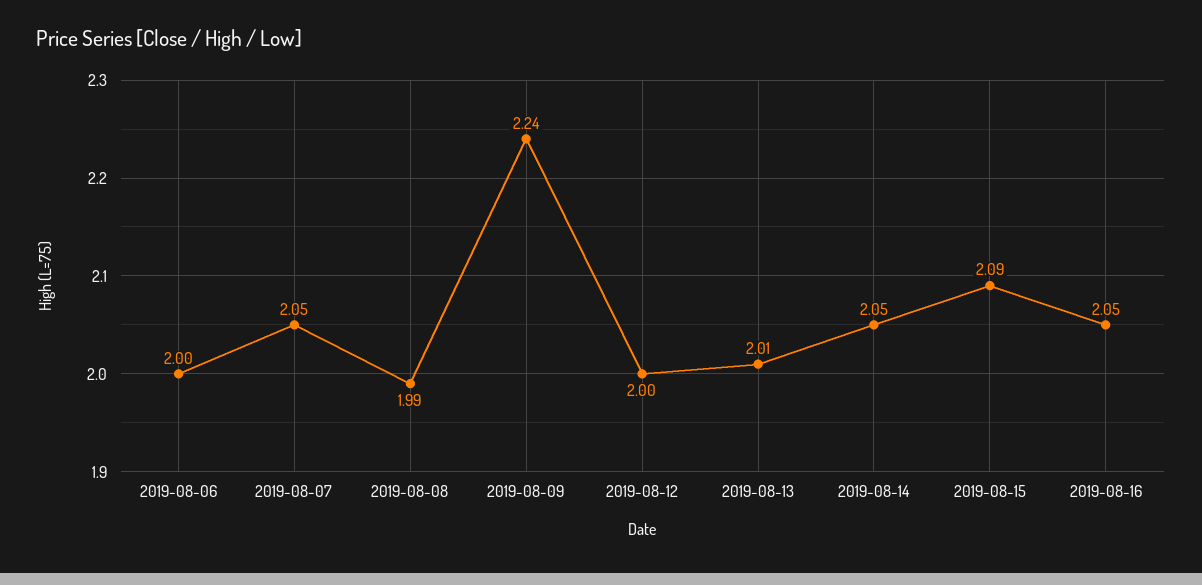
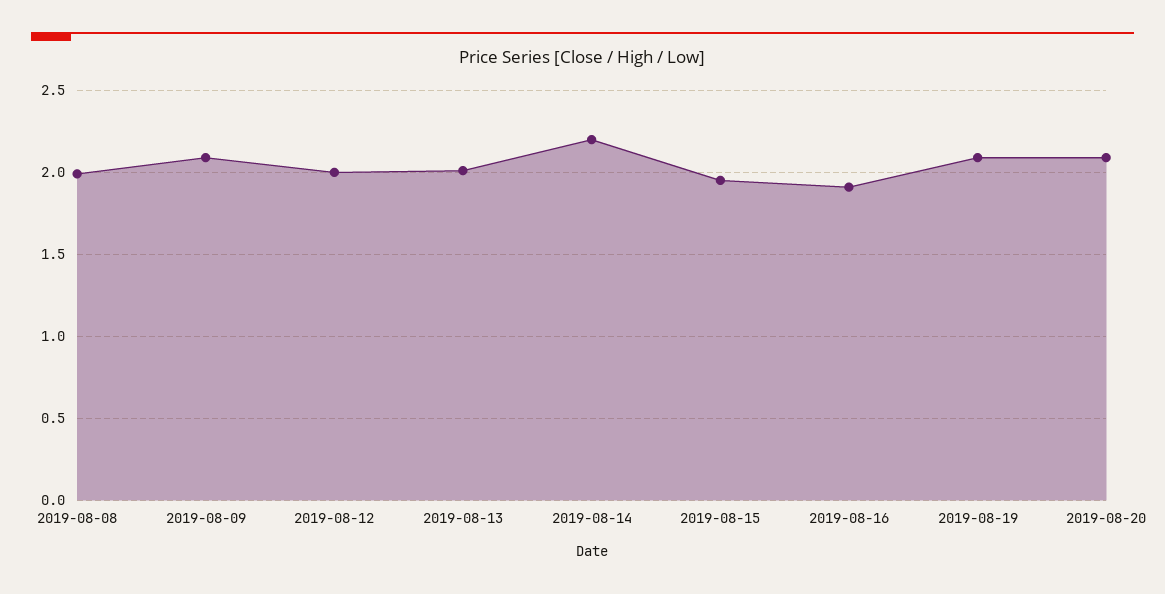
2019-08-06: 2 -> none
2019-08-07: 2.05 -> none
2019-08-09: 2.24 -> 2.1
2019-08-14: 2.05 -> 2.2
2019-08-15: 2.09 -> 1.95
2019-08-16: 2.05 -> 1.9
2019-08-19: none -> 2.1
2019-08-20: none -> 2.1

